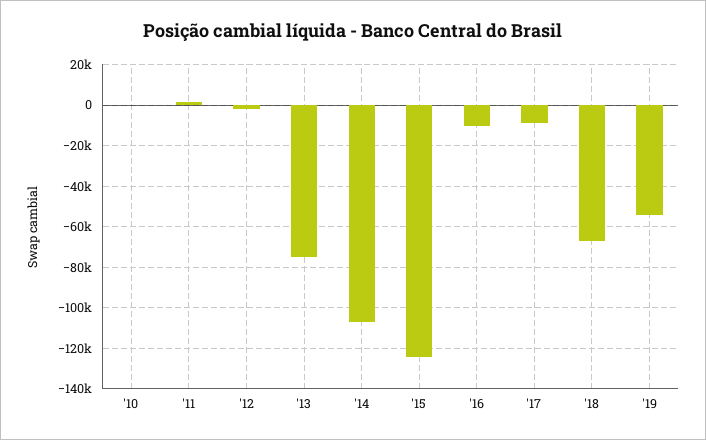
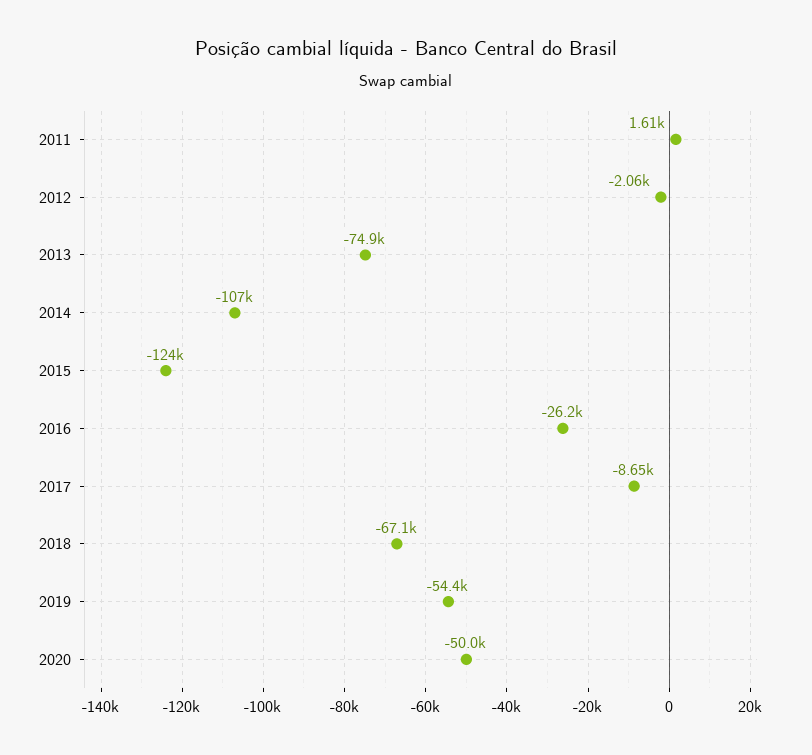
'10: 0 -> none
'16: -10000 -> -26200
2020: none -> -50000

